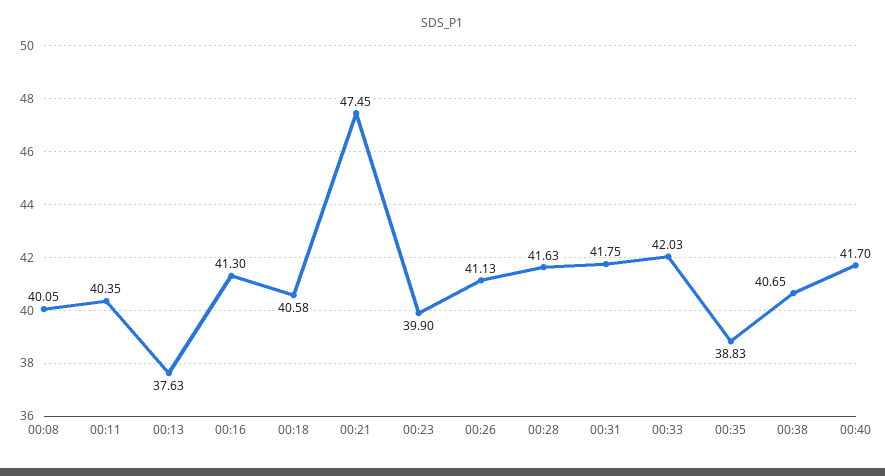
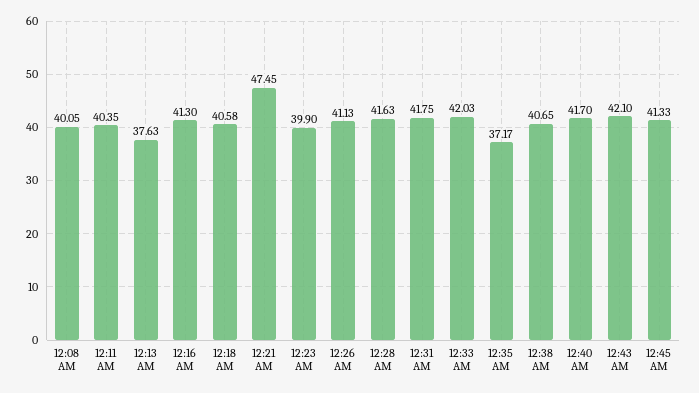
00:35: 38.83 -> 37.17
12:43 AM: none -> 42.1
12:45 AM: none -> 41.33

